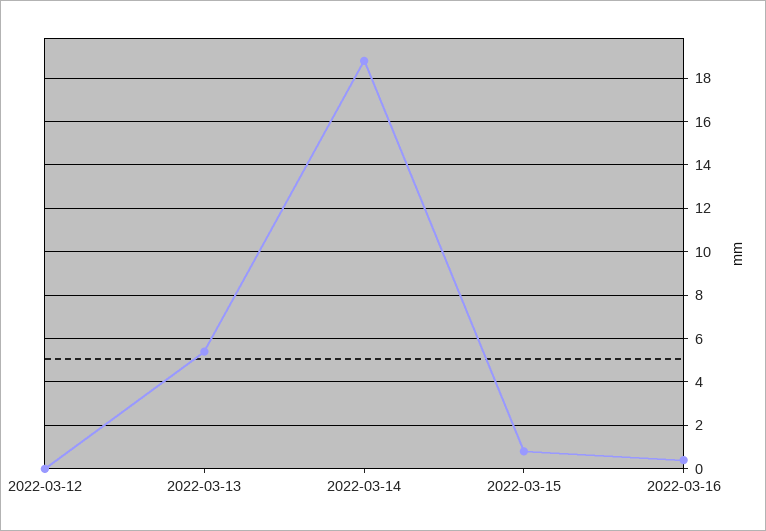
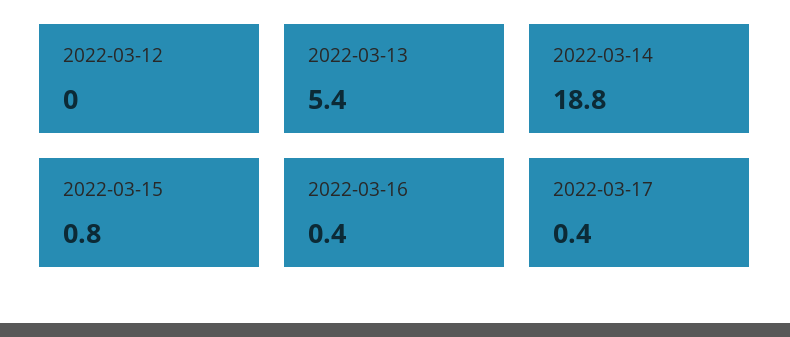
2022-03-17: none -> 0.4

